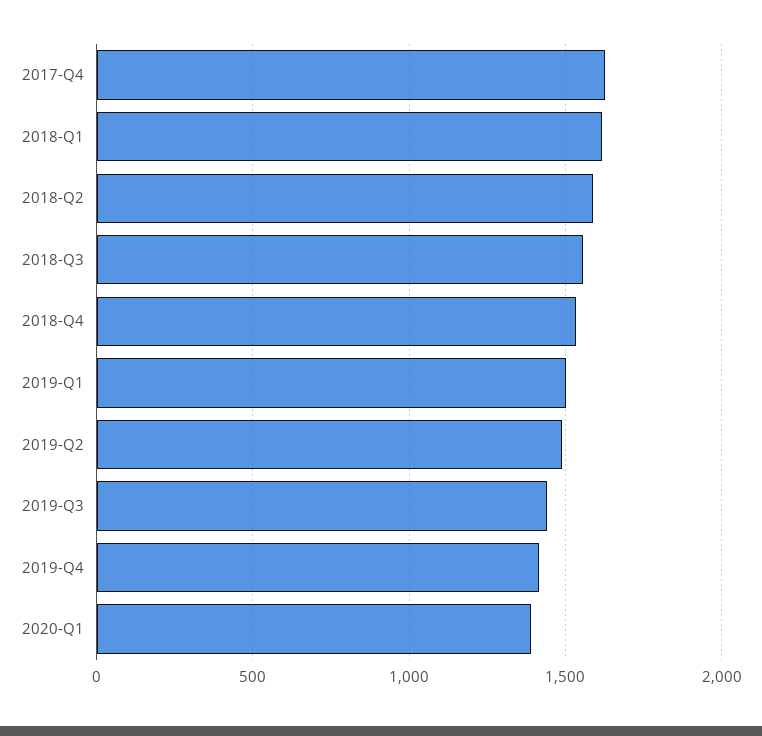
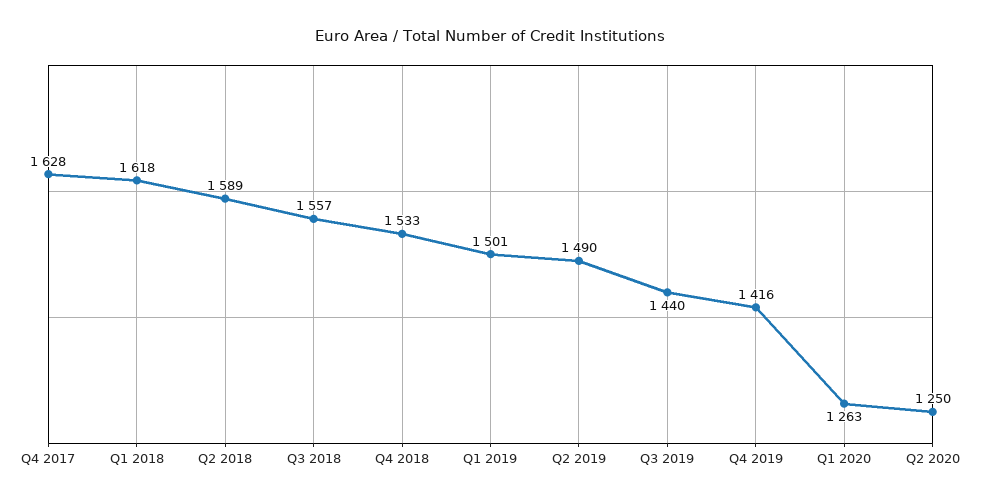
2020-Q1: 1400 -> 1263
Q2 2020: none -> 1250

